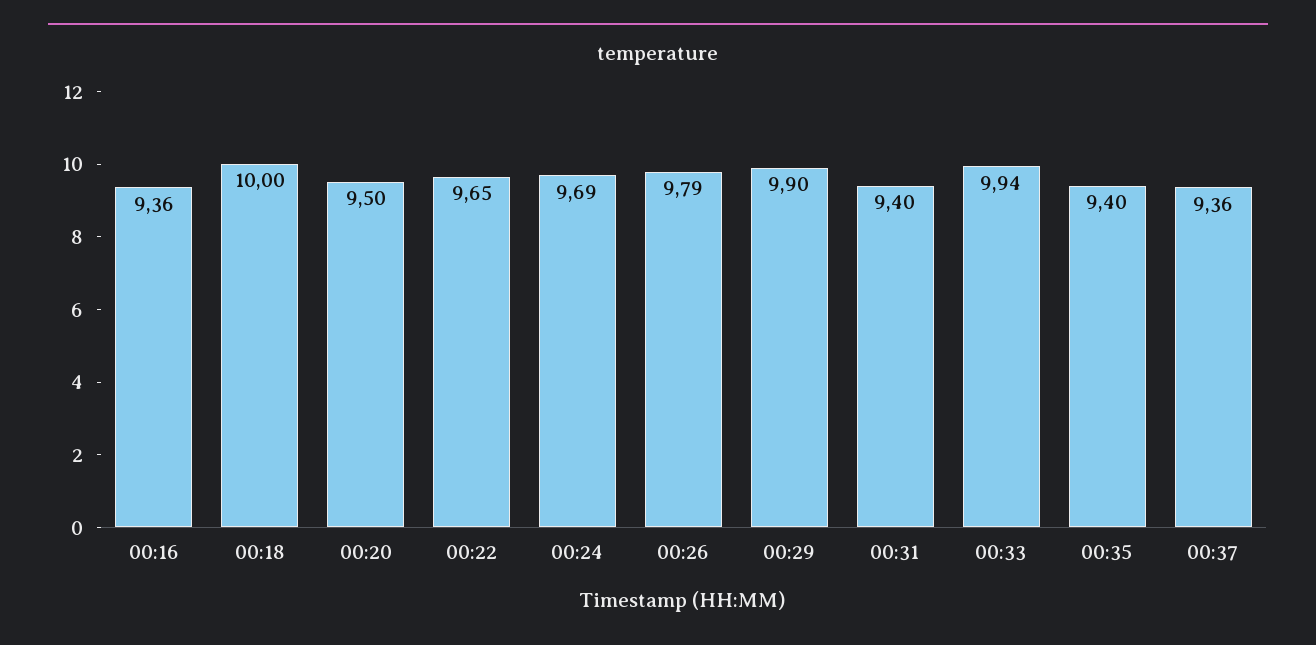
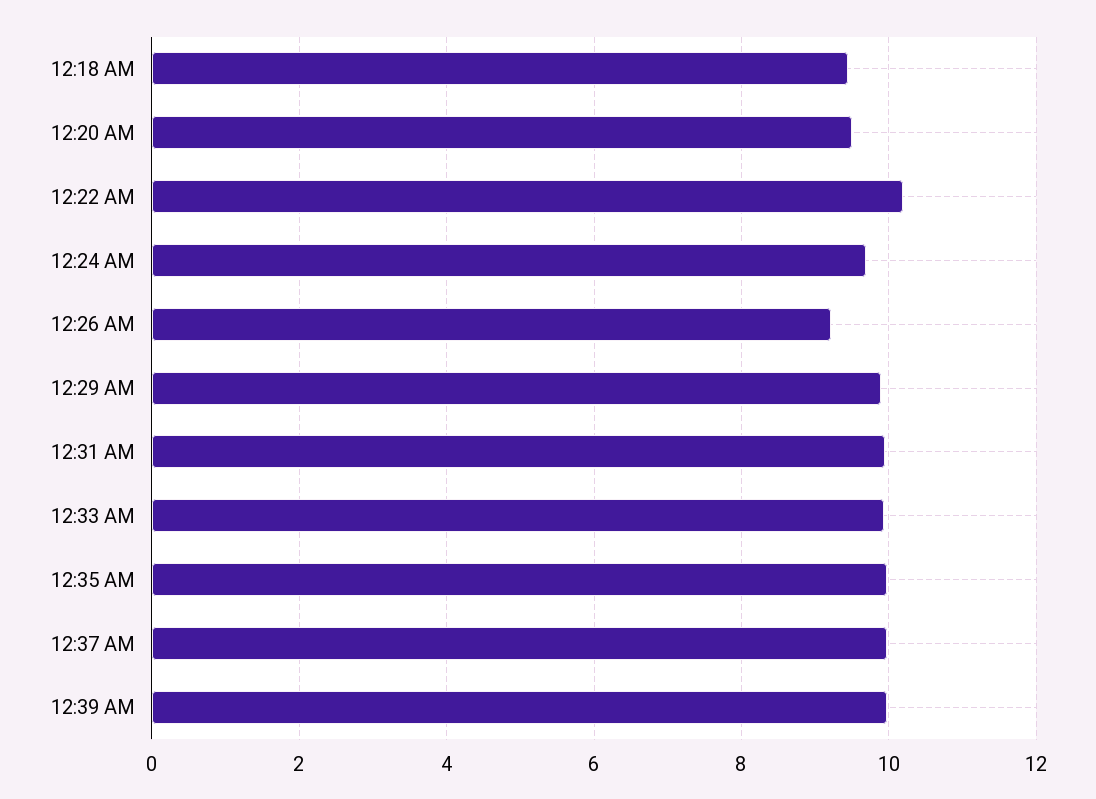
00:16: 9.36 -> none
00:18: 10 -> 9.4
00:22: 9.65 -> 10.2
00:26: 9.79 -> 9.2
00:31: 9.4 -> 10
00:35: 9.4 -> 10
00:37: 9.36 -> 10
12:39 AM: none -> 10

